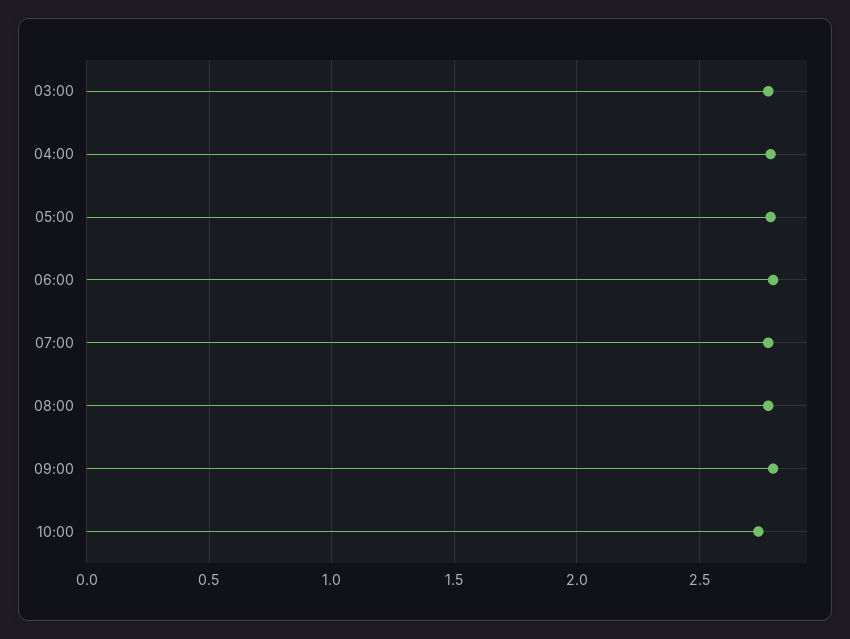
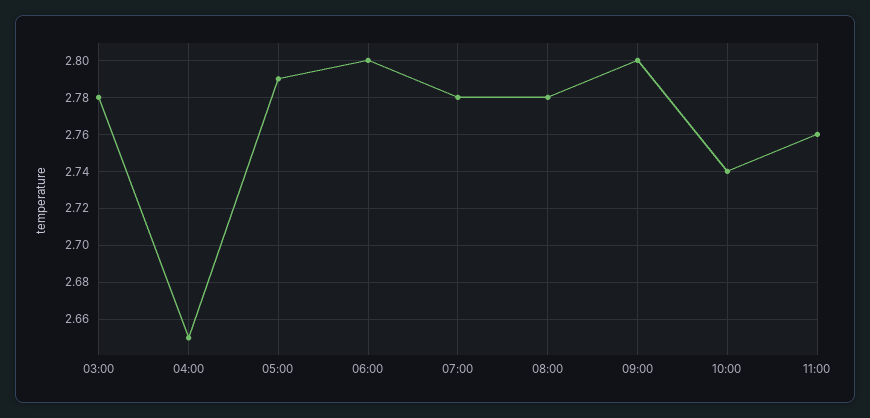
04:00: 2.8 -> 2.65
11:00: none -> 2.76

